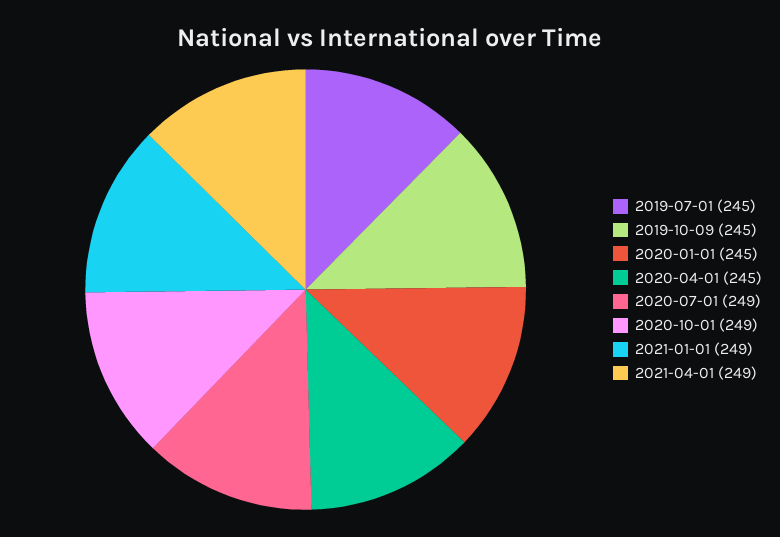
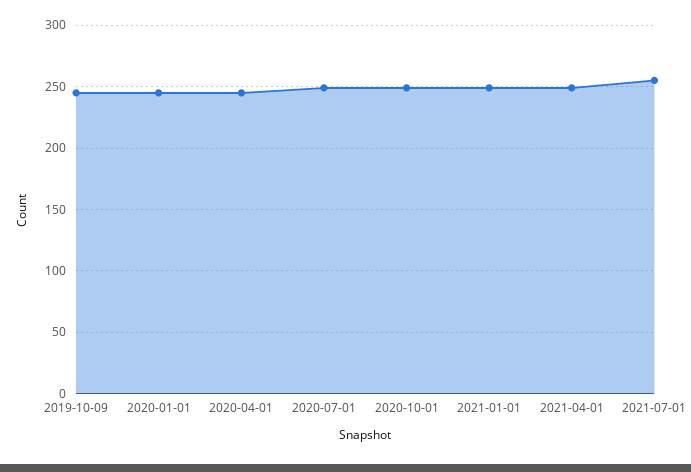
2019-07-01: 245 -> none
2021-07-01: none -> 255

